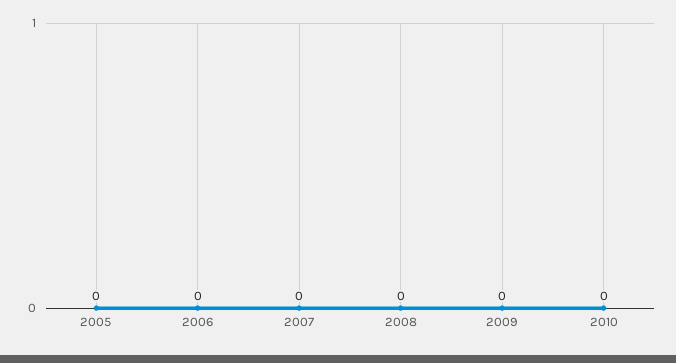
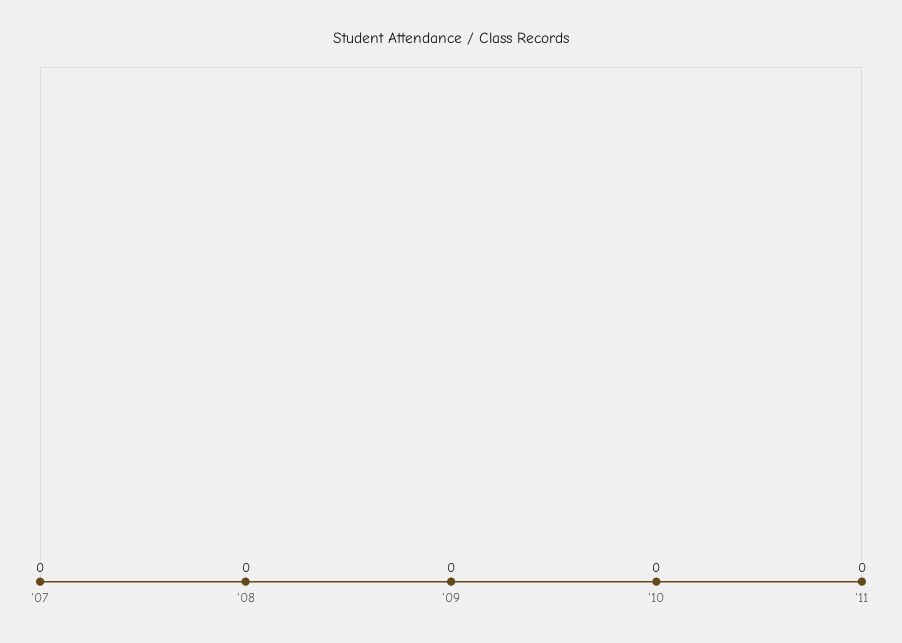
2005: 0 -> none
2006: 0 -> none
'11: none -> 0

